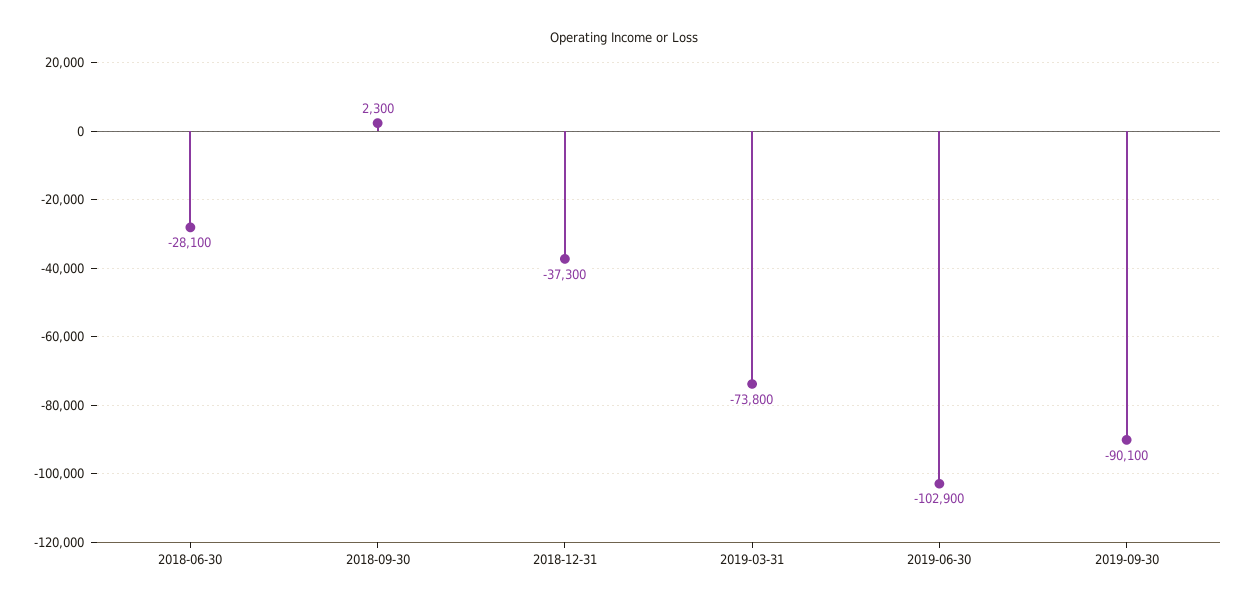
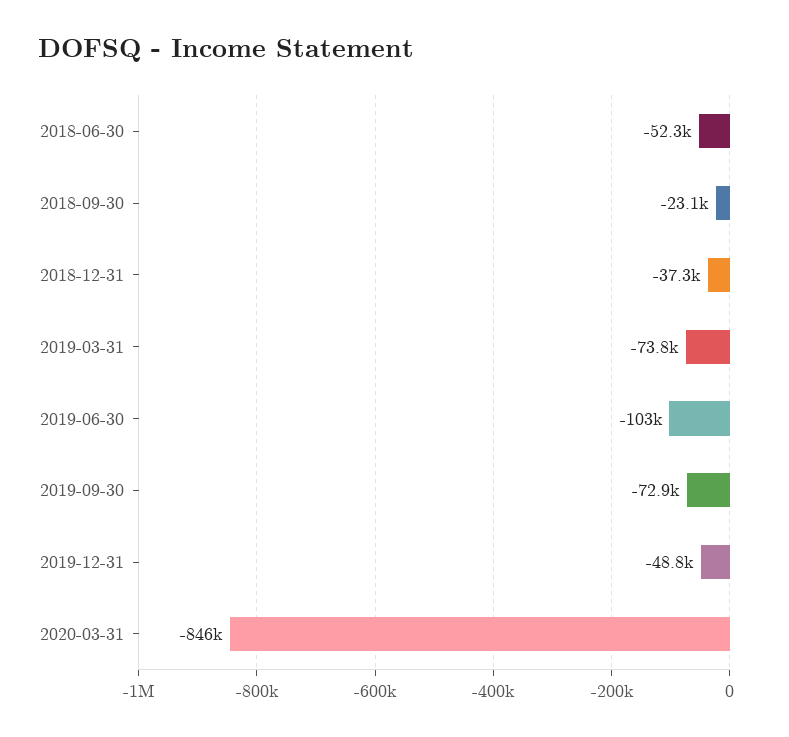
2018-06-30: -28100 -> -52300
2018-09-30: 2300 -> -23100
2019-09-30: -90100 -> -72900
2019-12-31: none -> -48800
2020-03-31: none -> -846000

